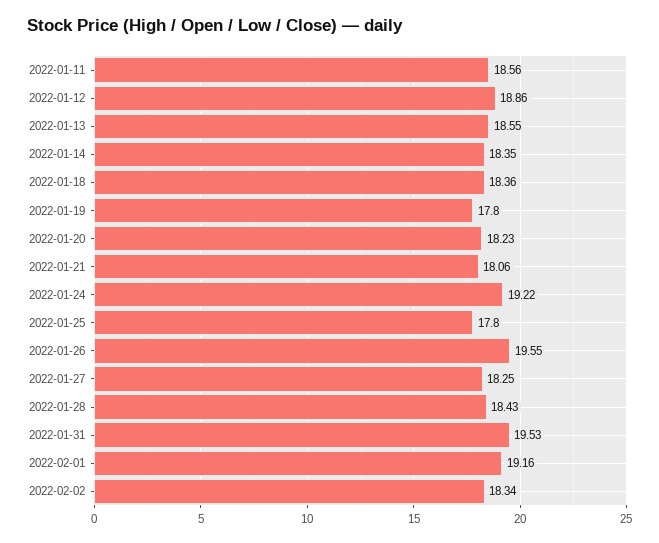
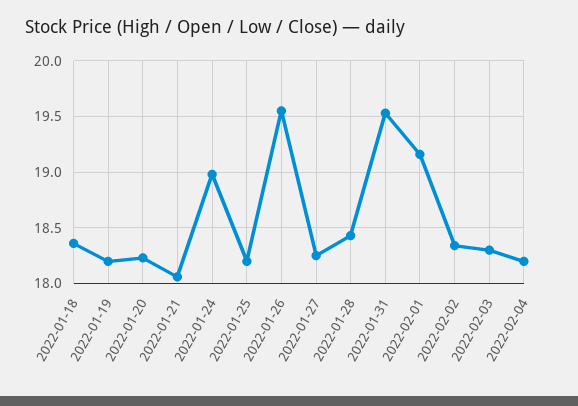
2022-01-11: 18.56 -> none
2022-01-12: 18.86 -> none
2022-01-13: 18.55 -> none
2022-01-14: 18.35 -> none
2022-01-19: 17.8 -> 18.2
2022-01-24: 19.22 -> 19
2022-01-25: 17.8 -> 18.2
2022-02-03: none -> 18.3
2022-02-04: none -> 18.2

